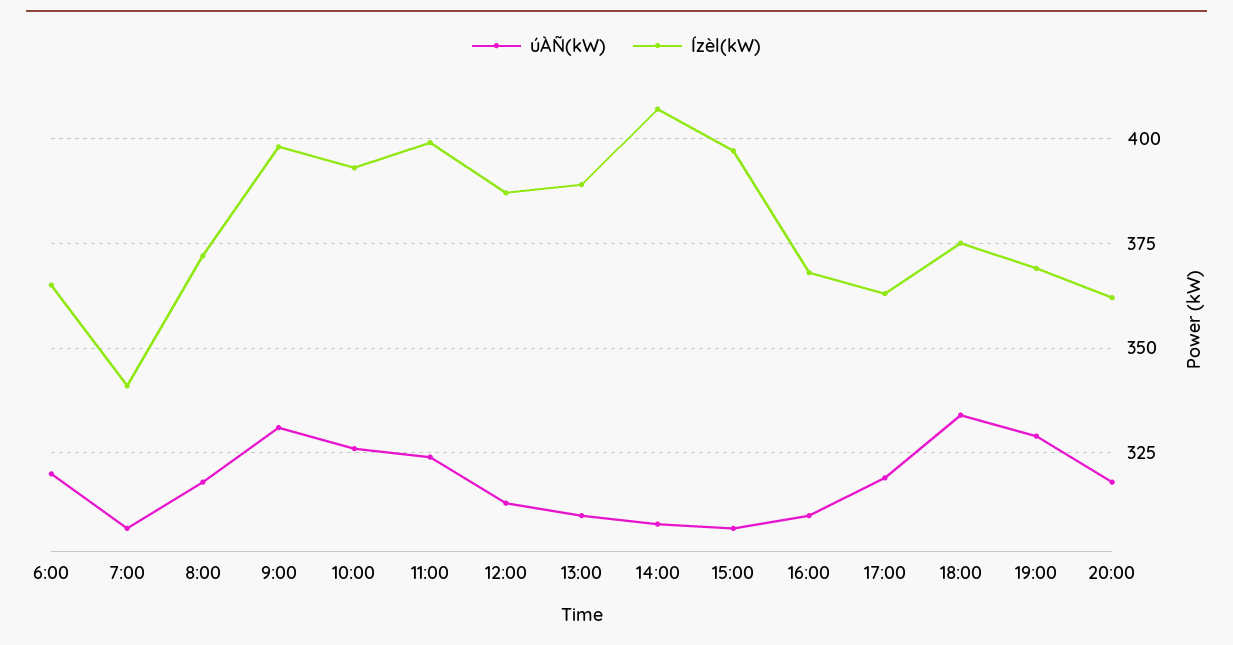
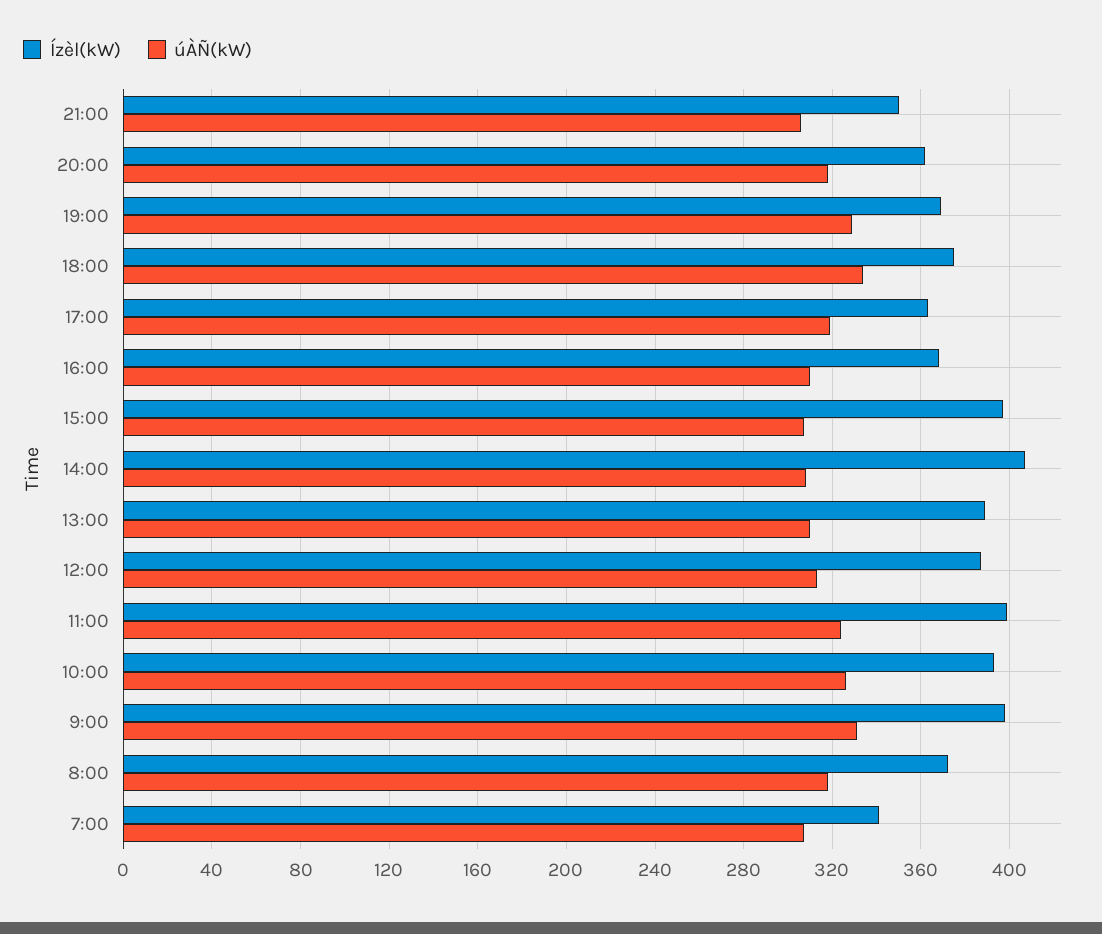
úÀÑ(kW), 6:00: 320 -> none
Ízèl(kW), 6:00: 365 -> none
Ízèl(kW), 21:00: none -> 350
úÀÑ(kW), 21:00: none -> 305

